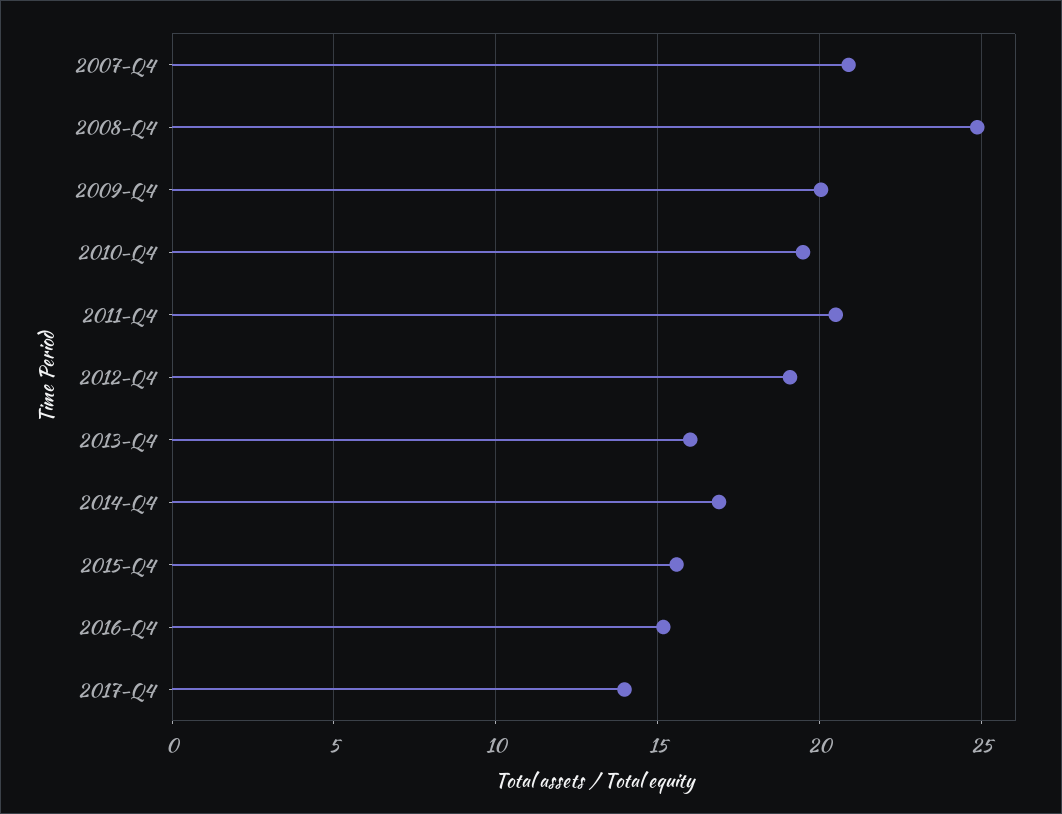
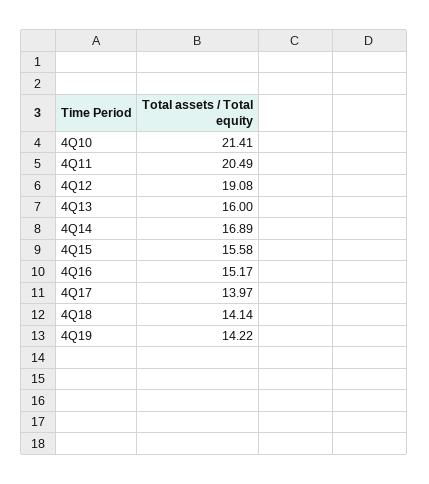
2007-Q4: 21 -> none
2008-Q4: 25 -> none
2009-Q4: 20 -> none
2010-Q4: 19.5 -> 21.41
4Q18: none -> 14.14
4Q19: none -> 14.22

